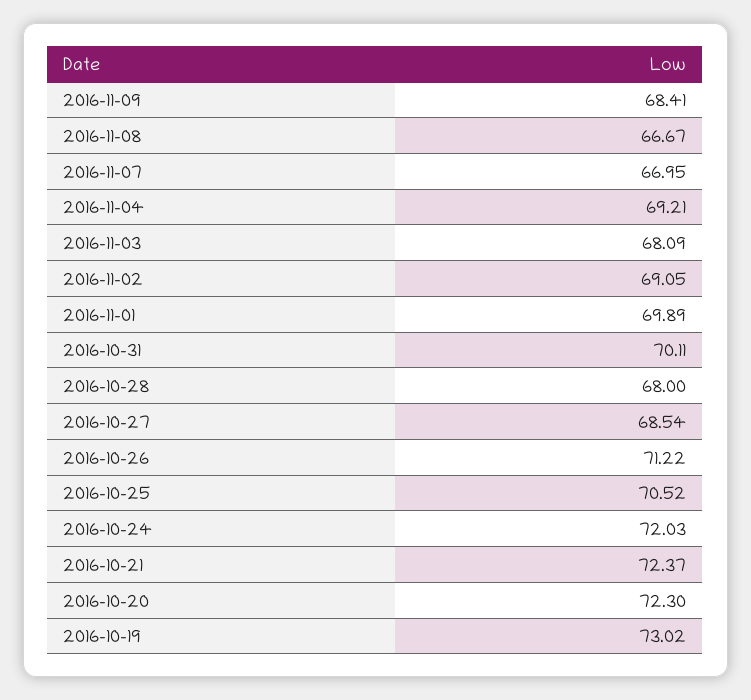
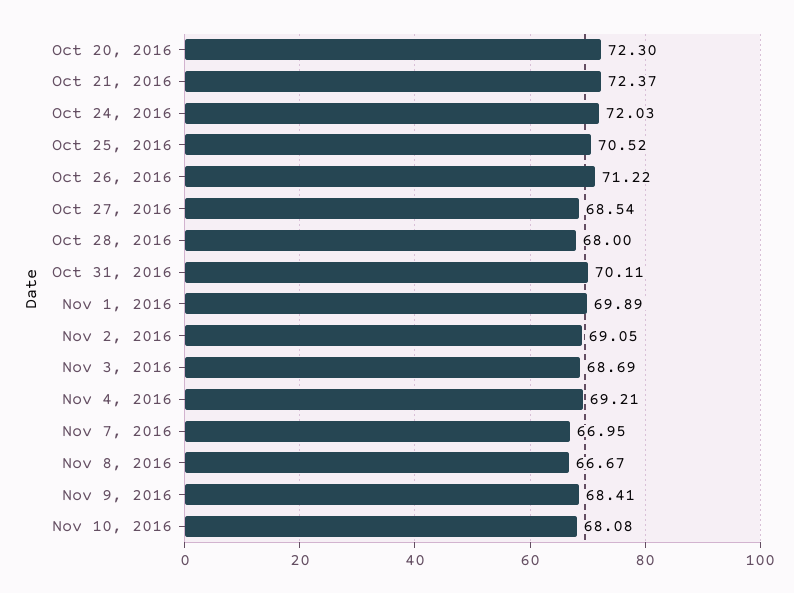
2016-11-03: 68.09 -> 68.69
2016-10-19: 73.02 -> none
Nov 10, 2016: none -> 68.08

